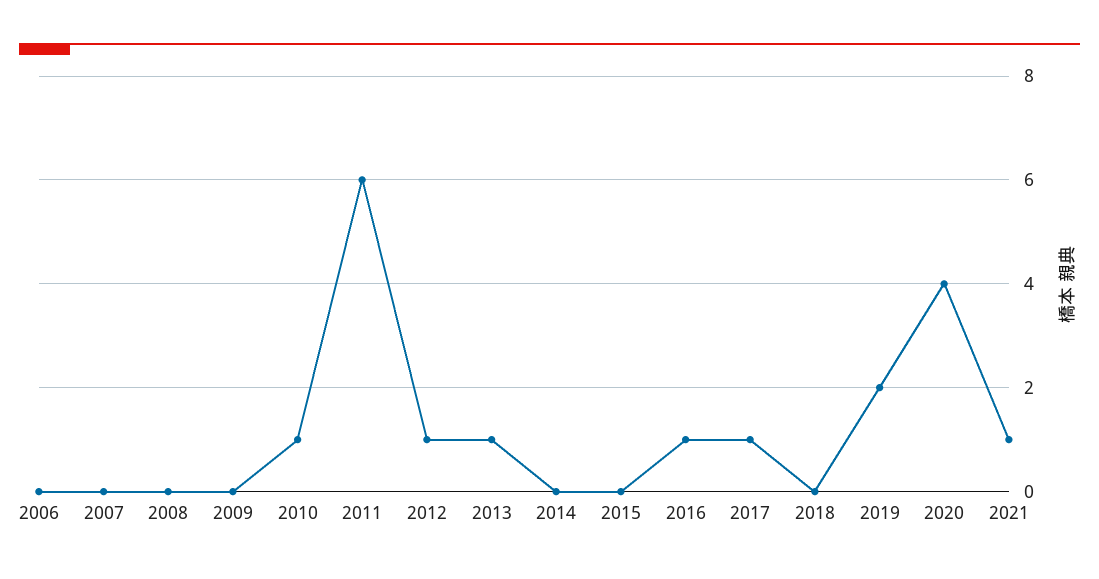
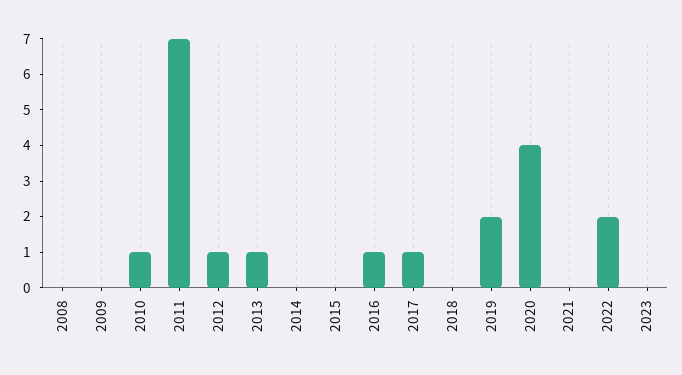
2006: 0 -> none
2007: 0 -> none
2011: 6 -> 7
2021: 1 -> 0
2022: none -> 2
2023: none -> 0

